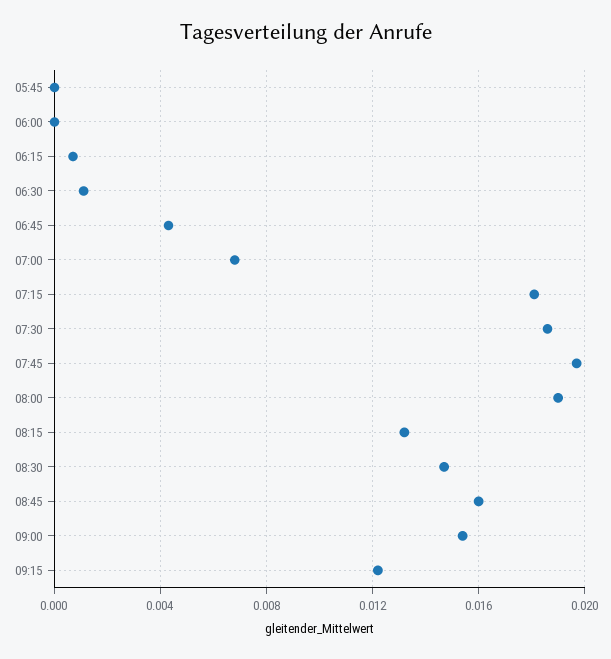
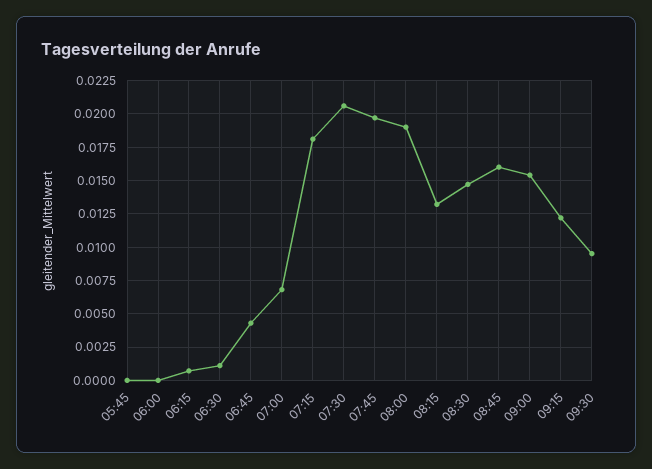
07:30: 0.0185 -> 0.0205
09:30: none -> 0.0095

